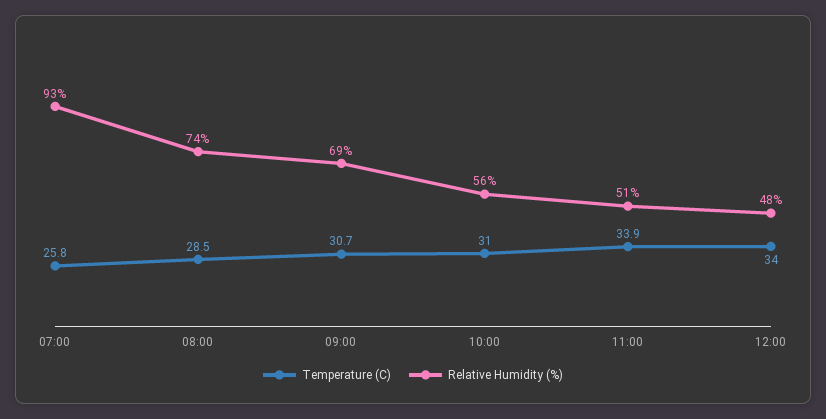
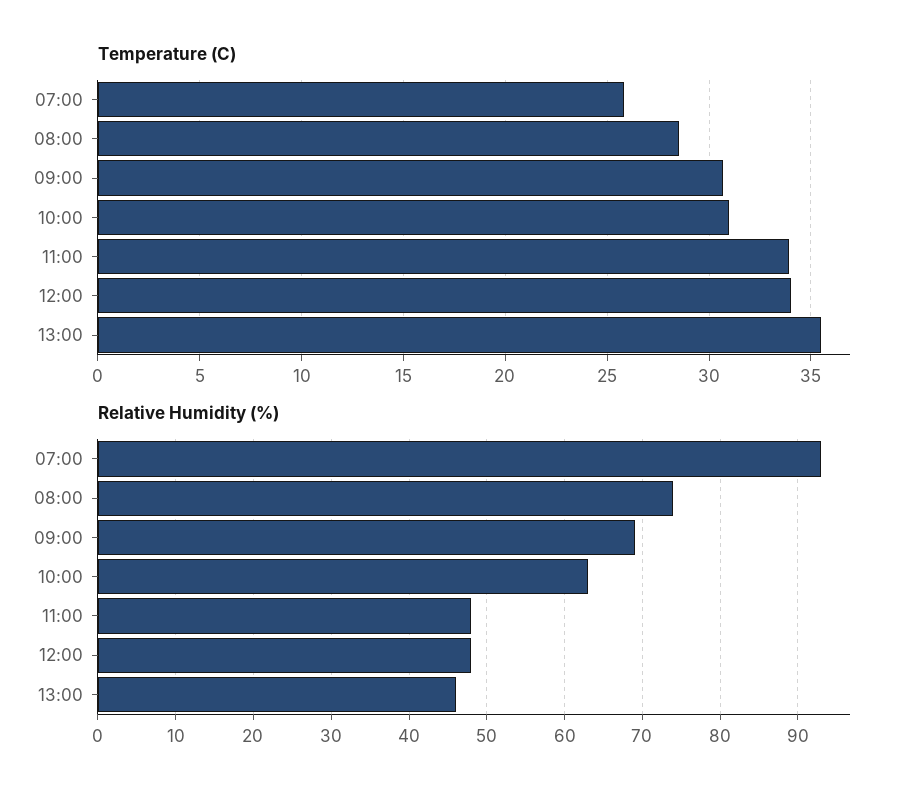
Relative Humidity (%), 10:00: 56 -> 63
Relative Humidity (%), 11:00: 51 -> 48
Temperature (C), 13:00: none -> 35.5
Relative Humidity (%), 13:00: none -> 46

